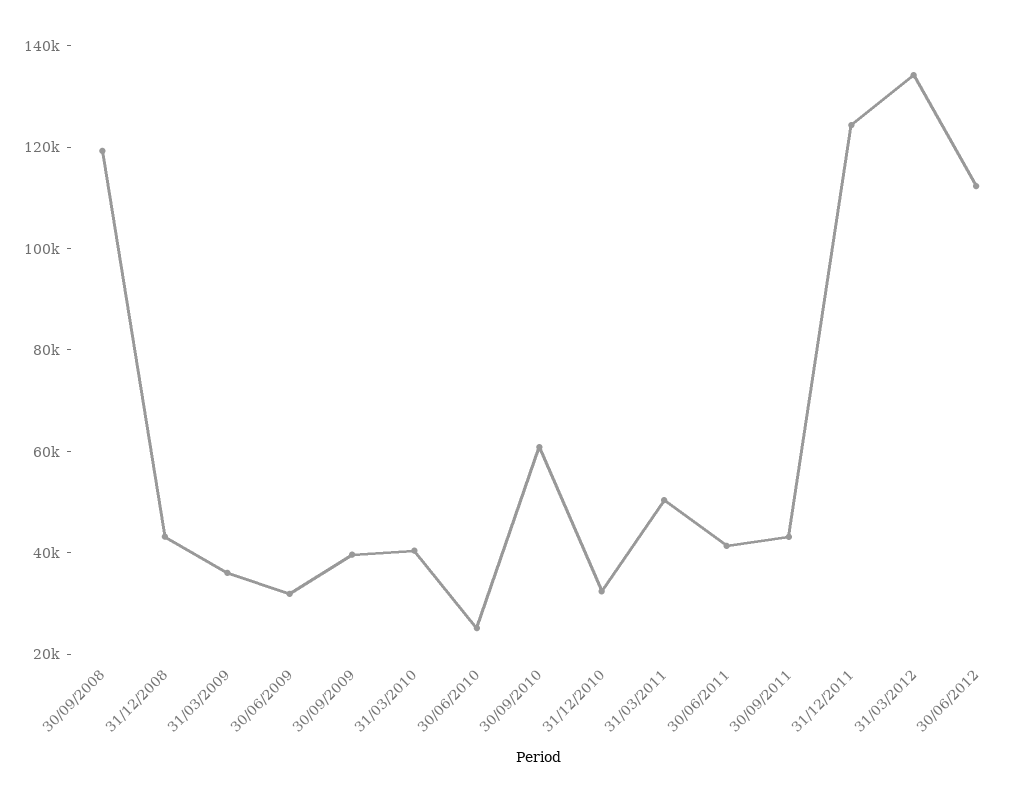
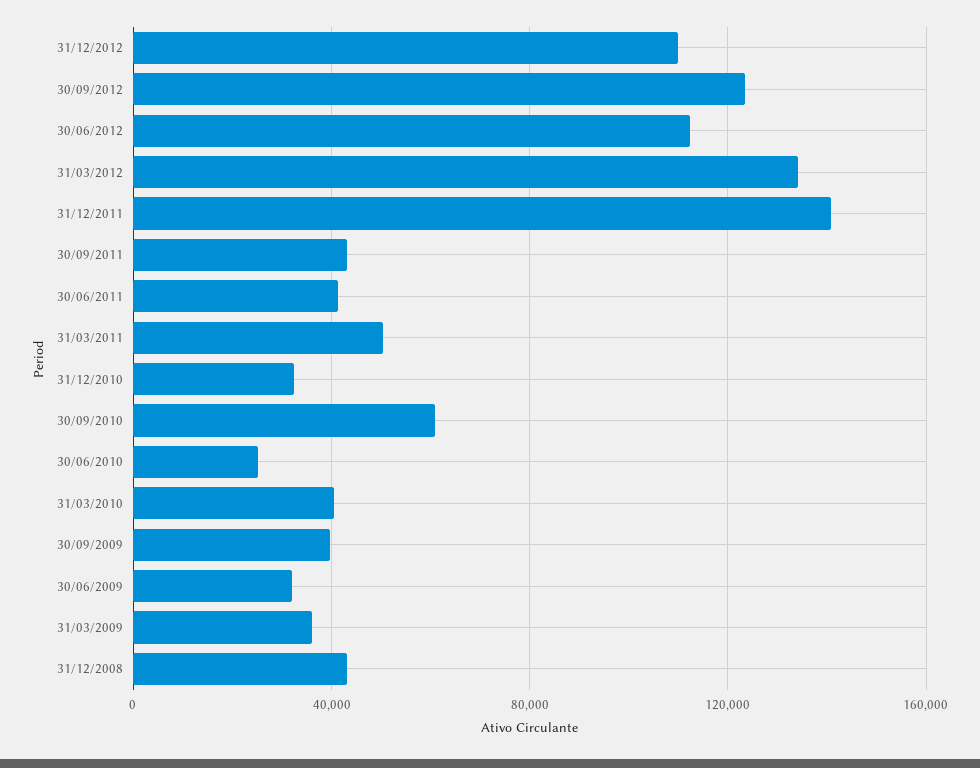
30/09/2008: 120000 -> none
31/12/2011: 125000 -> 140000
31/12/2012: none -> 110000
30/09/2012: none -> 125000

